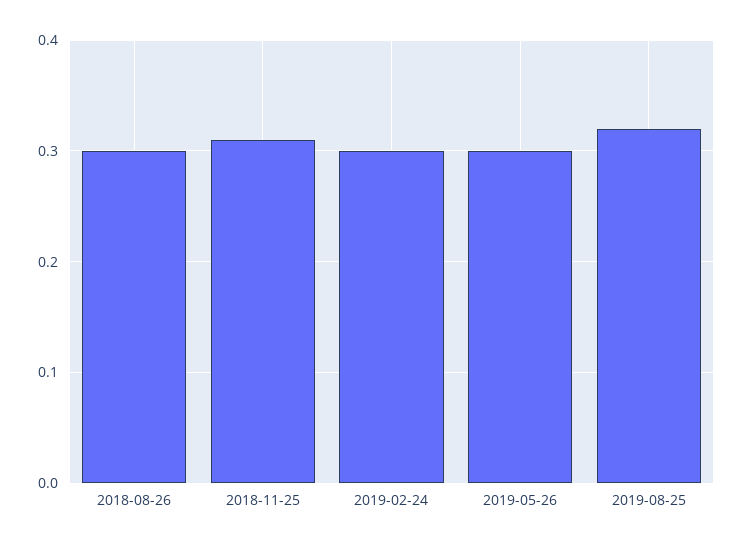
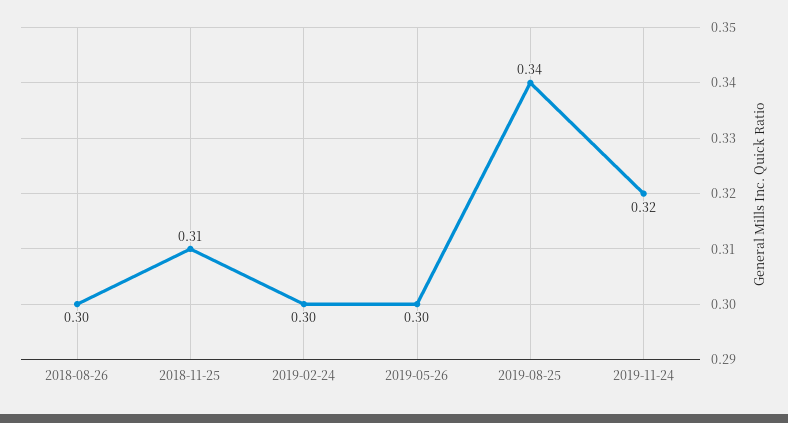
2019-08-25: 0.32 -> 0.34
2019-11-24: none -> 0.32

